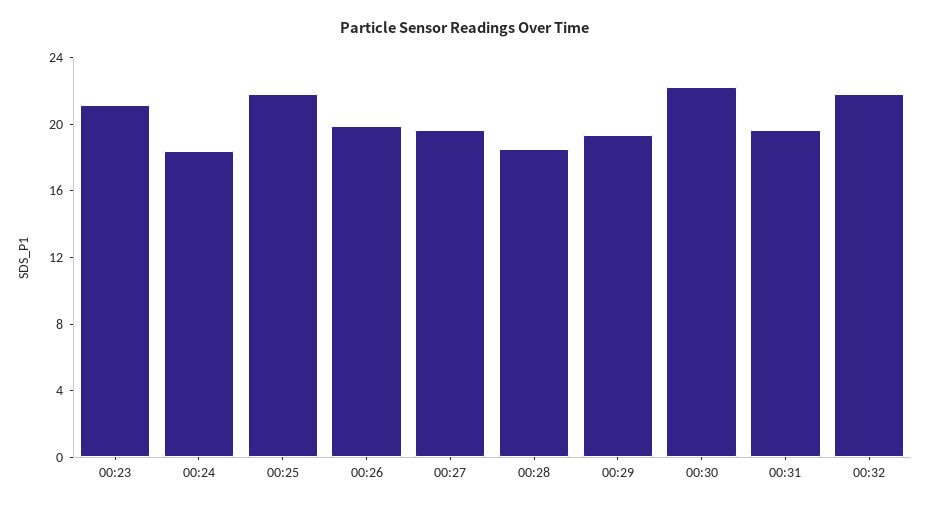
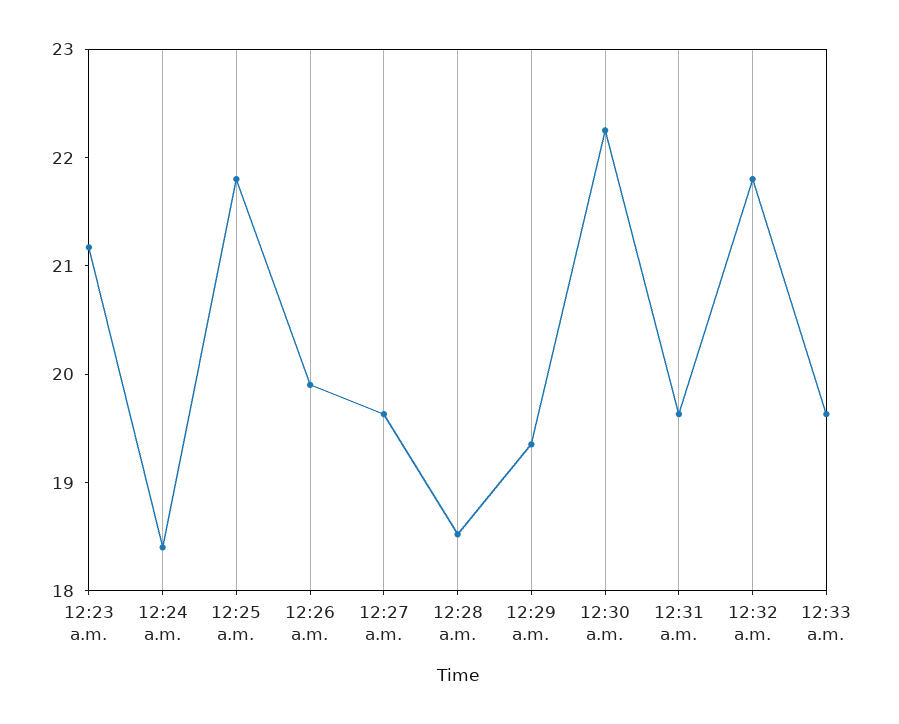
12:33 a.m.: none -> 19.6

